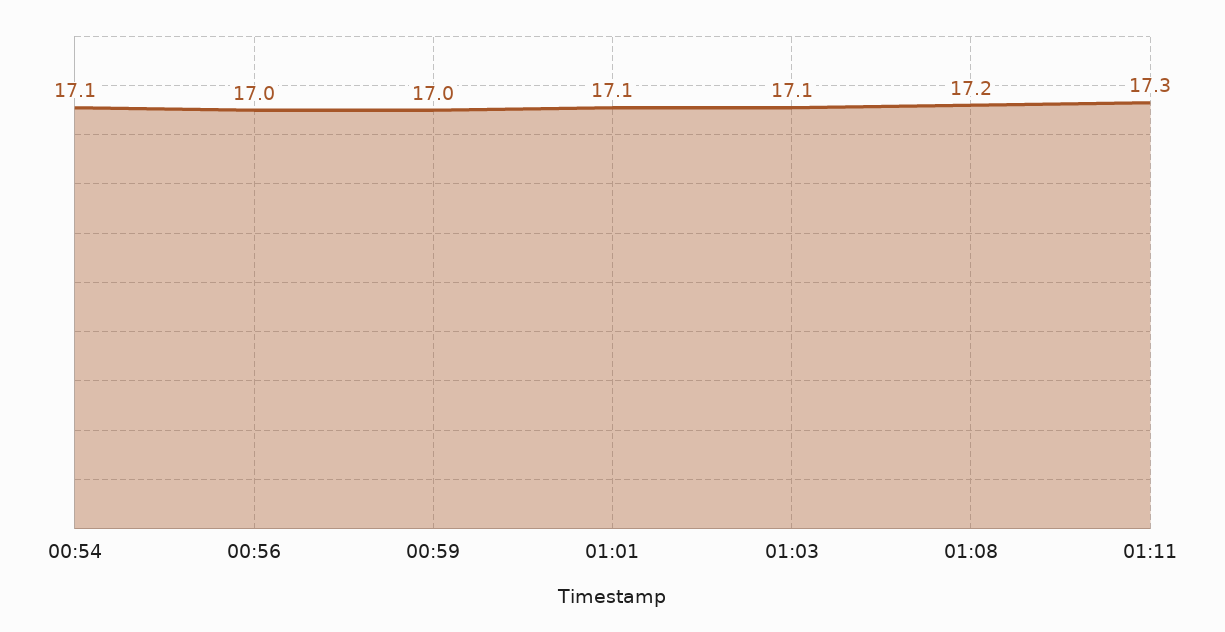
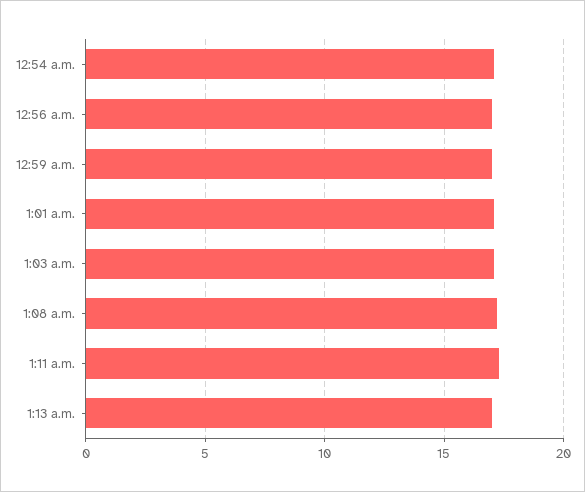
1:13 a.m.: none -> 17

